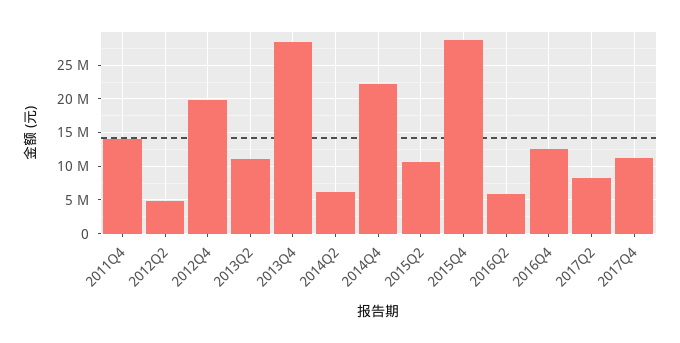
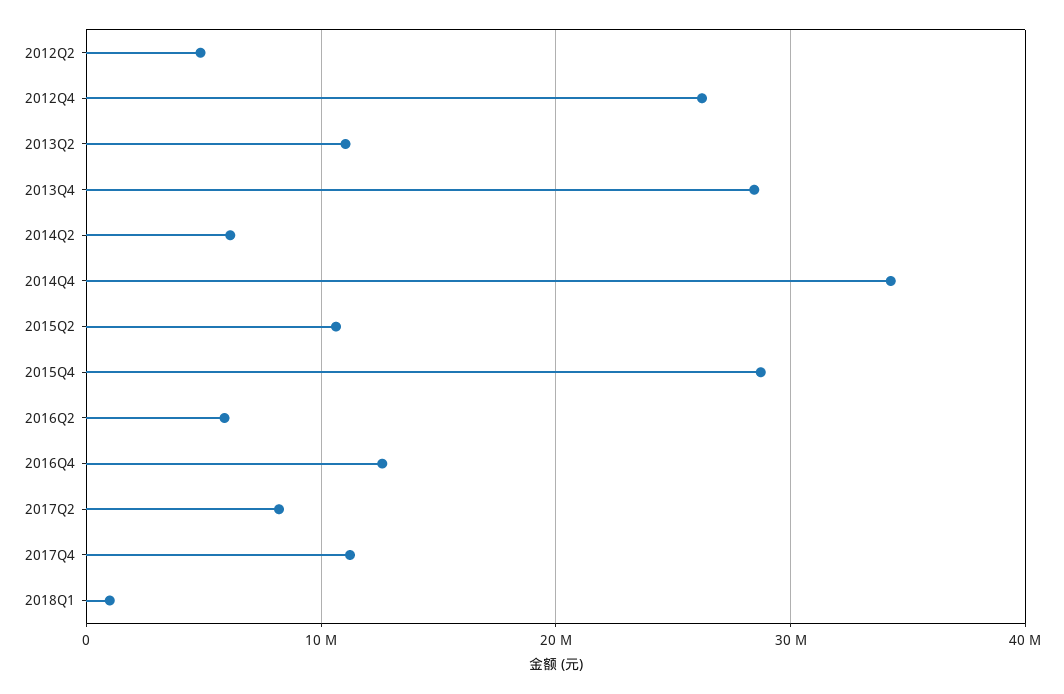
2011Q4: 14000000 -> none
2012Q4: 20000000 -> 26000000
2014Q4: 22000000 -> 34000000
2018Q1: none -> 1000000

